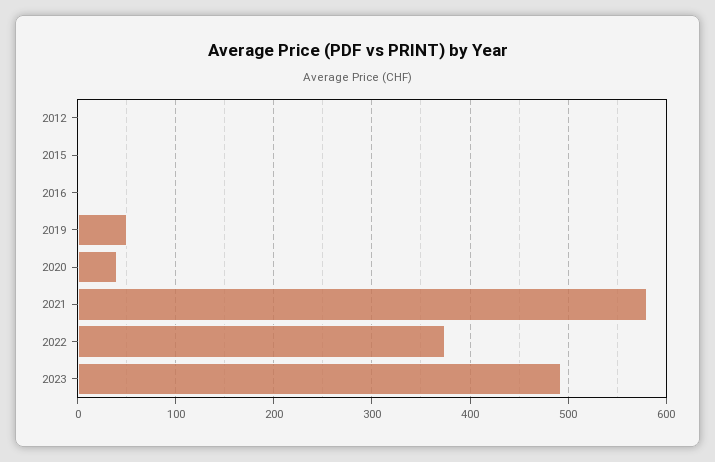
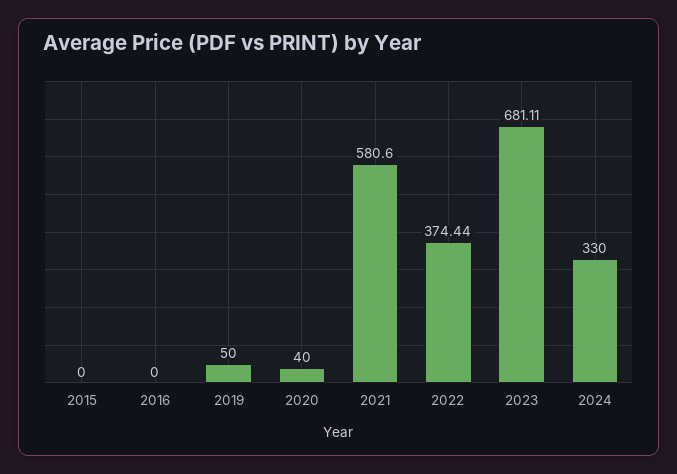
2012: 0 -> none
2023: 490 -> 681.11
2024: none -> 330

